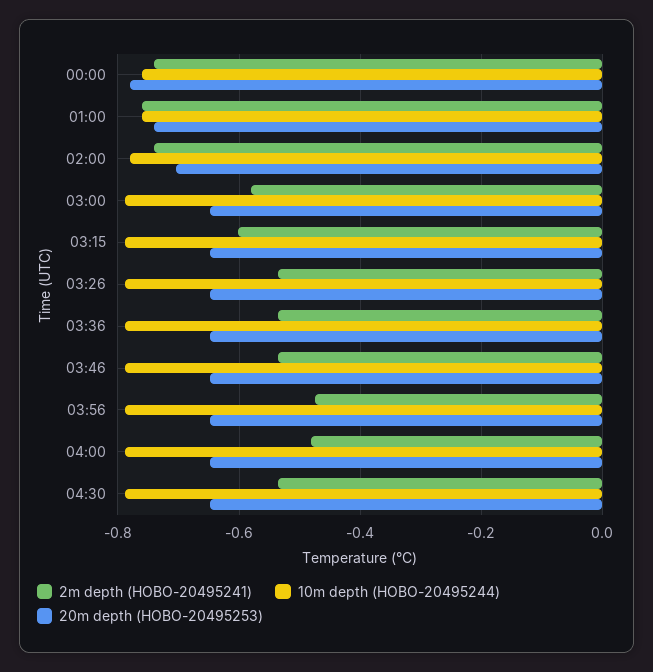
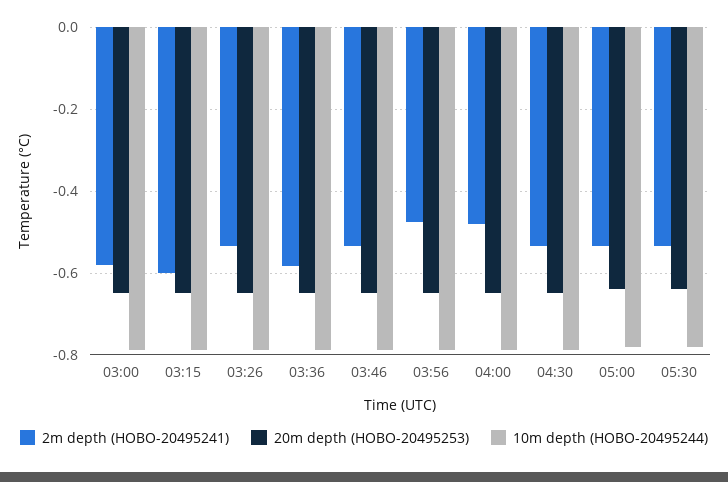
2m depth (HOBO-20495241), 00:00: -0.74 -> none
10m depth (HOBO-20495244), 00:00: -0.76 -> none
20m depth (HOBO-20495253), 00:00: -0.78 -> none
2m depth (HOBO-20495241), 01:00: -0.76 -> none
10m depth (HOBO-20495244), 01:00: -0.76 -> none
20m depth (HOBO-20495253), 01:00: -0.74 -> none
2m depth (HOBO-20495241), 02:00: -0.74 -> none
10m depth (HOBO-20495244), 02:00: -0.78 -> none
20m depth (HOBO-20495253), 02:00: -0.7 -> none
2m depth (HOBO-20495241), 03:36: -0.54 -> -0.58
2m depth (HOBO-20495241), 05:00: none -> -0.54
20m depth (HOBO-20495253), 05:00: none -> -0.64
10m depth (HOBO-20495244), 05:00: none -> -0.78
2m depth (HOBO-20495241), 05:30: none -> -0.54
20m depth (HOBO-20495253), 05:30: none -> -0.64
10m depth (HOBO-20495244), 05:30: none -> -0.78

